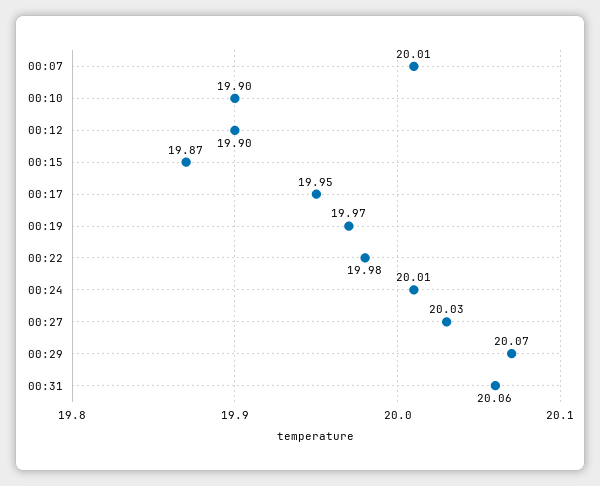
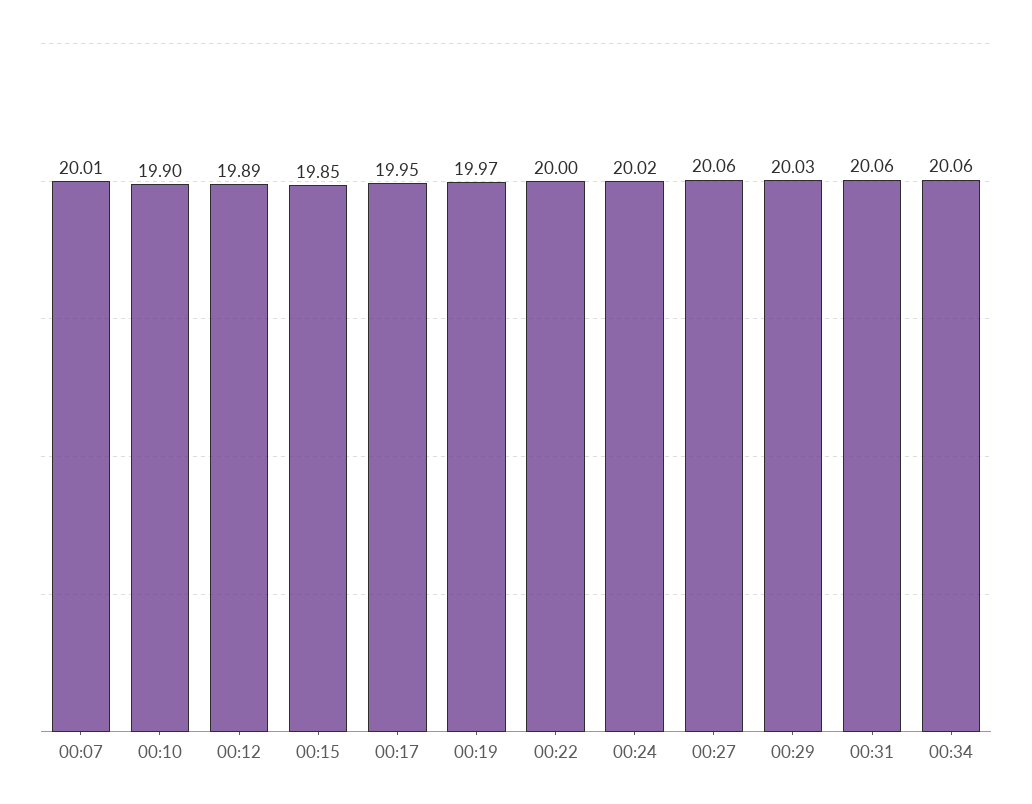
00:12: 19.9 -> 19.89
00:15: 19.87 -> 19.85
00:22: 19.98 -> 20
00:24: 20.01 -> 20.02
00:27: 20.03 -> 20.06
00:29: 20.07 -> 20.03
00:34: none -> 20.06

